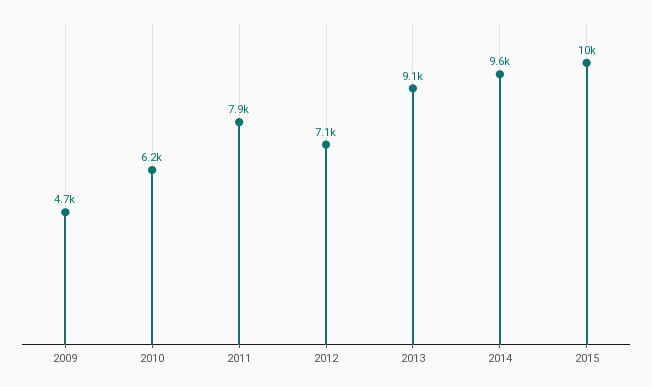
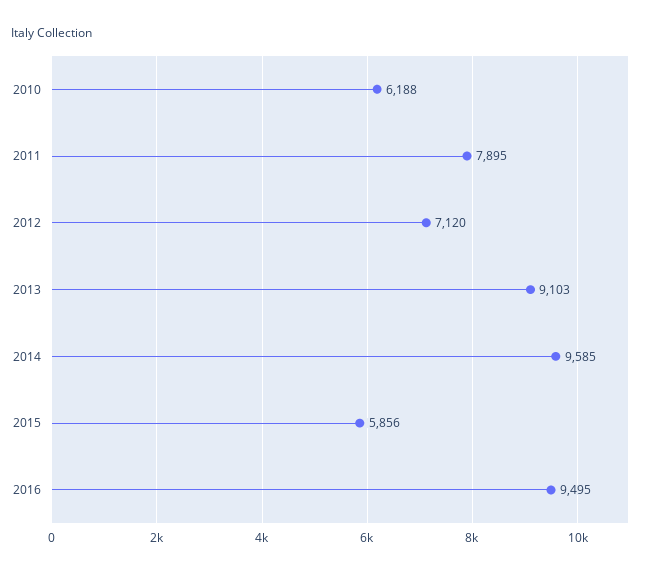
2009: 4700 -> none
2015: 10000 -> 5856
2016: none -> 9495

